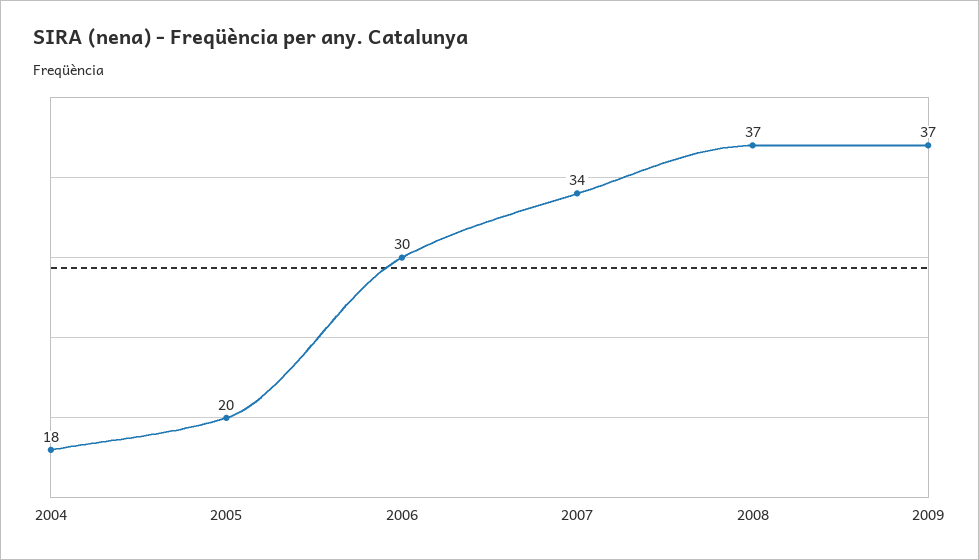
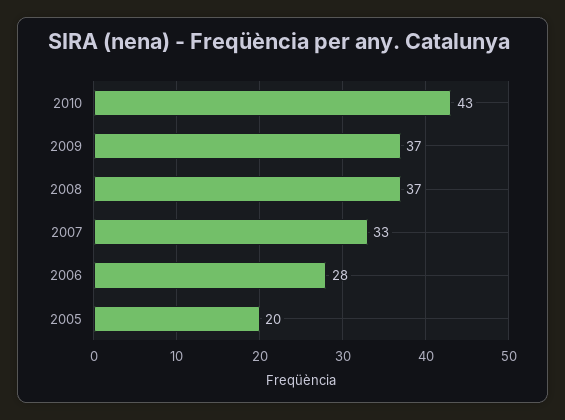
2004: 18 -> none
2006: 30 -> 28
2007: 34 -> 33
2010: none -> 43

